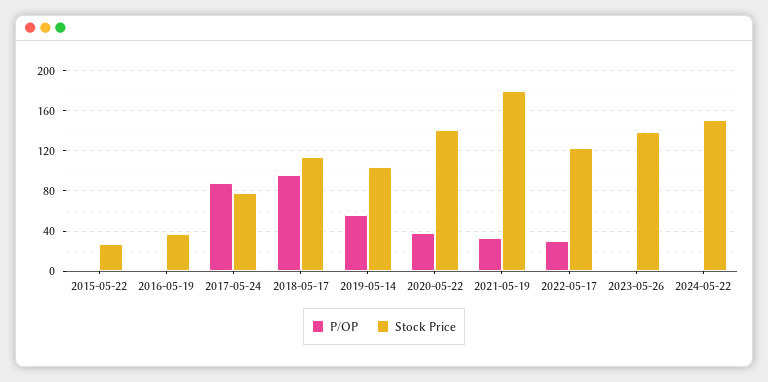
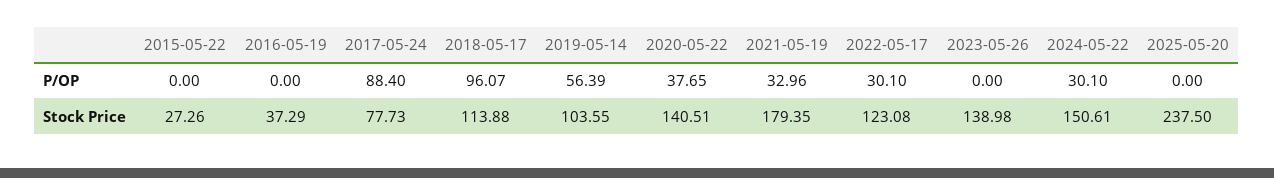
P/OP, 2024-05-22: 0 -> 30.1
P/OP, 2025-05-20: none -> 0
Stock Price, 2025-05-20: none -> 237.5

